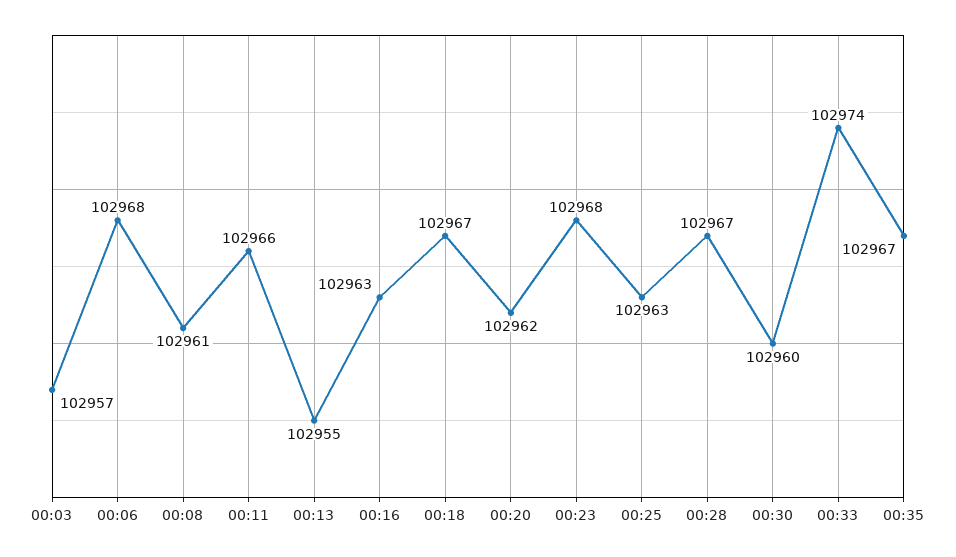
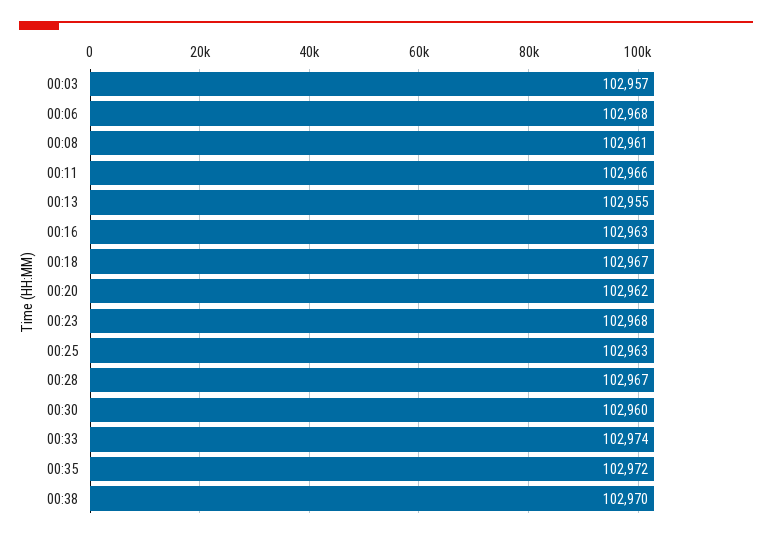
00:35: 102967 -> 102972
00:38: none -> 102970

